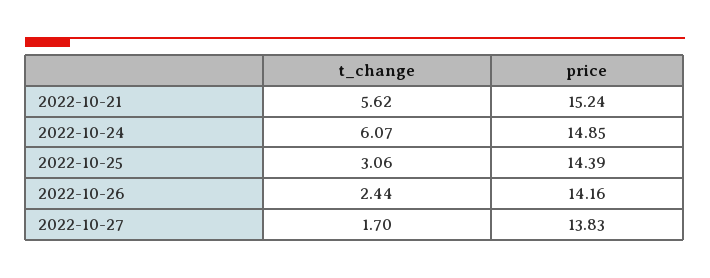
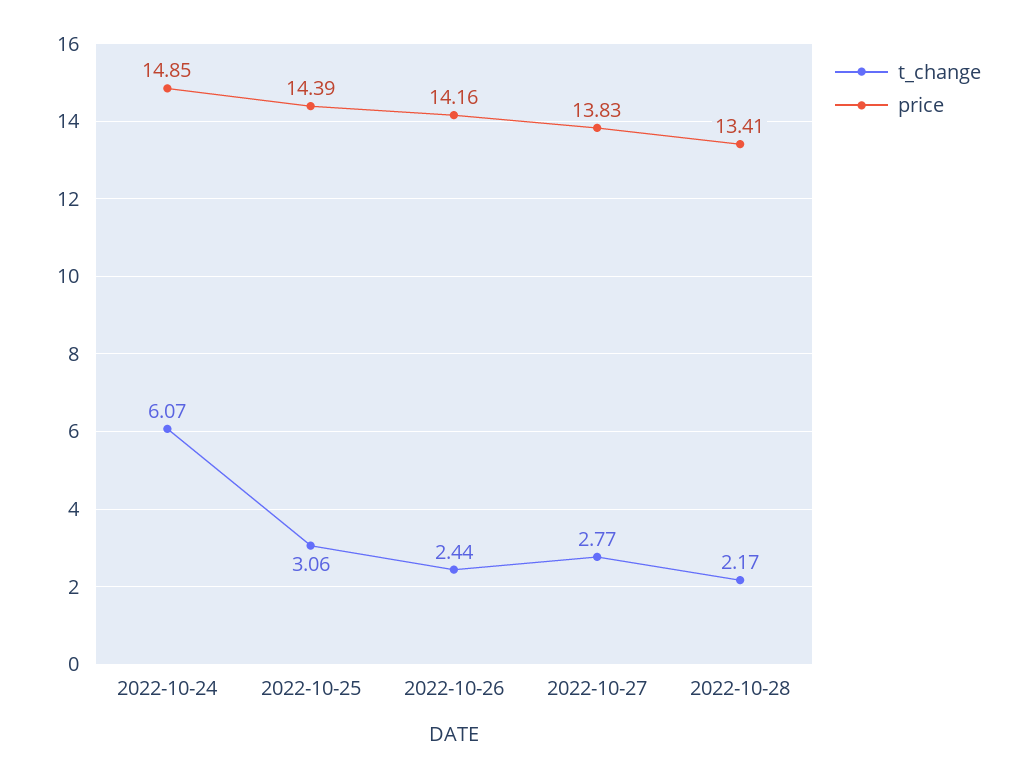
t_change, 2022-10-21: 5.62 -> none
price, 2022-10-21: 15.24 -> none
t_change, 2022-10-27: 1.7 -> 2.77
t_change, 2022-10-28: none -> 2.17
price, 2022-10-28: none -> 13.41

